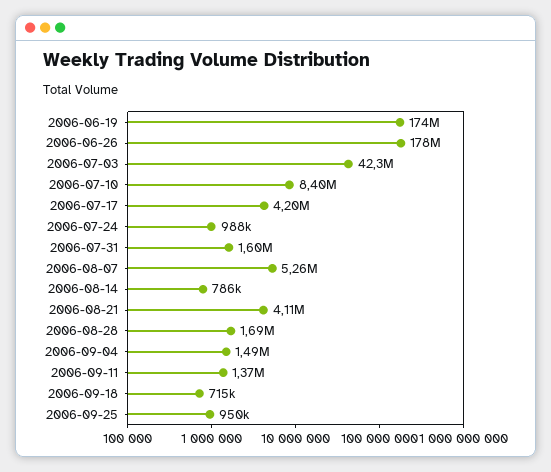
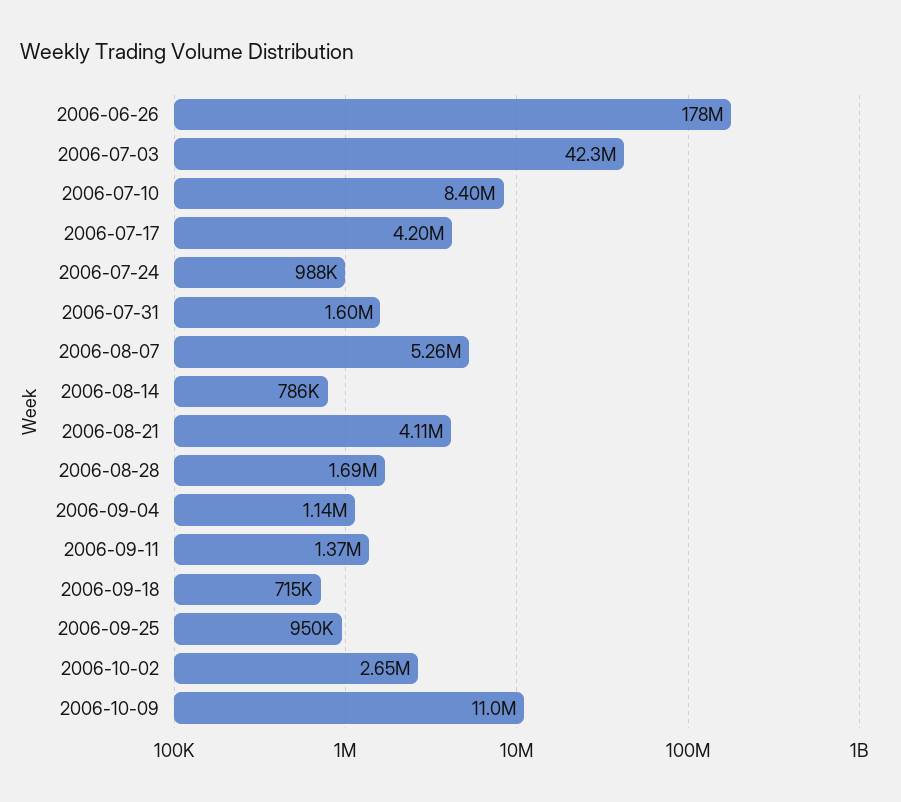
2006-06-19: 174000000 -> none
2006-09-04: 1490000 -> 1140000
2006-10-02: none -> 2650000
2006-10-09: none -> 11000000

